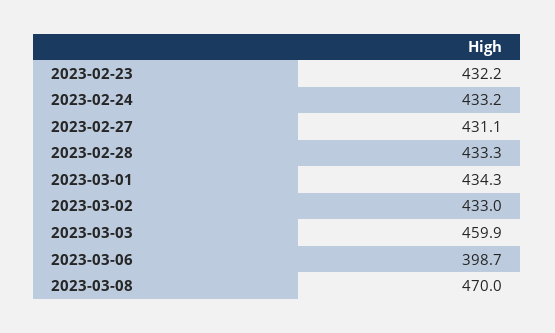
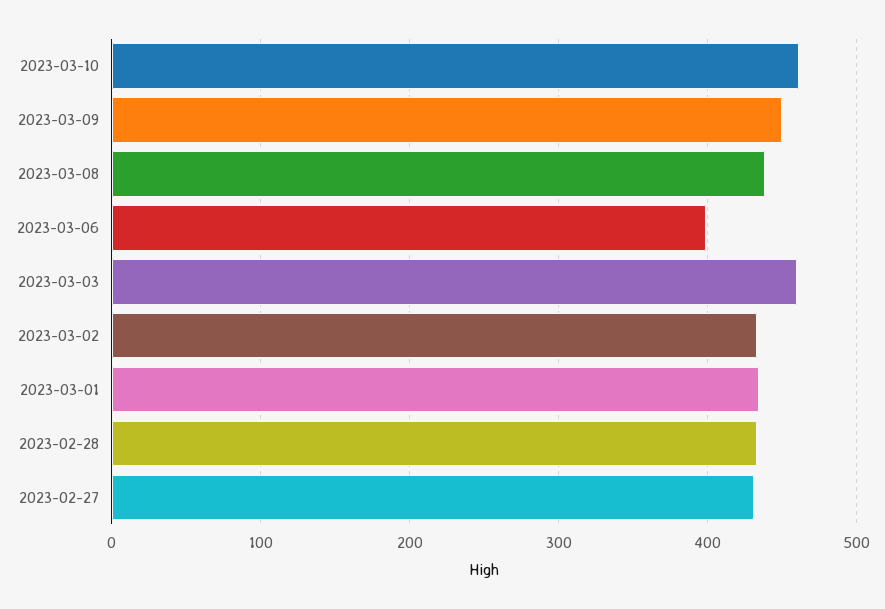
2023-02-23: 432.2 -> none
2023-02-24: 433.2 -> none
2023-03-08: 470 -> 440
2023-03-10: none -> 460
2023-03-09: none -> 450

